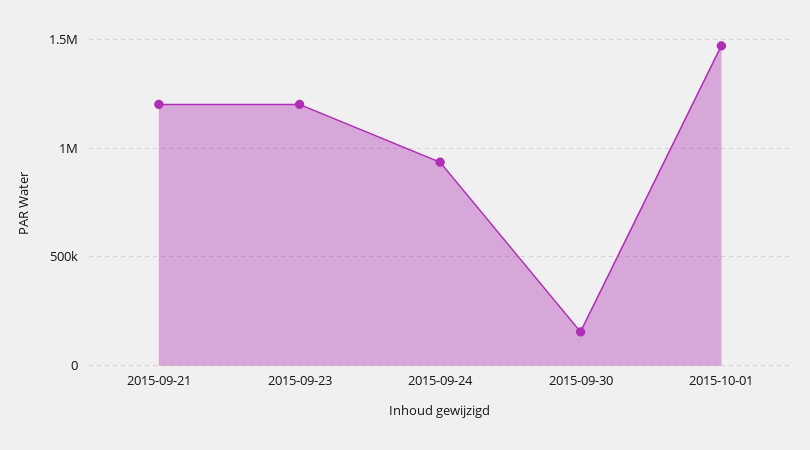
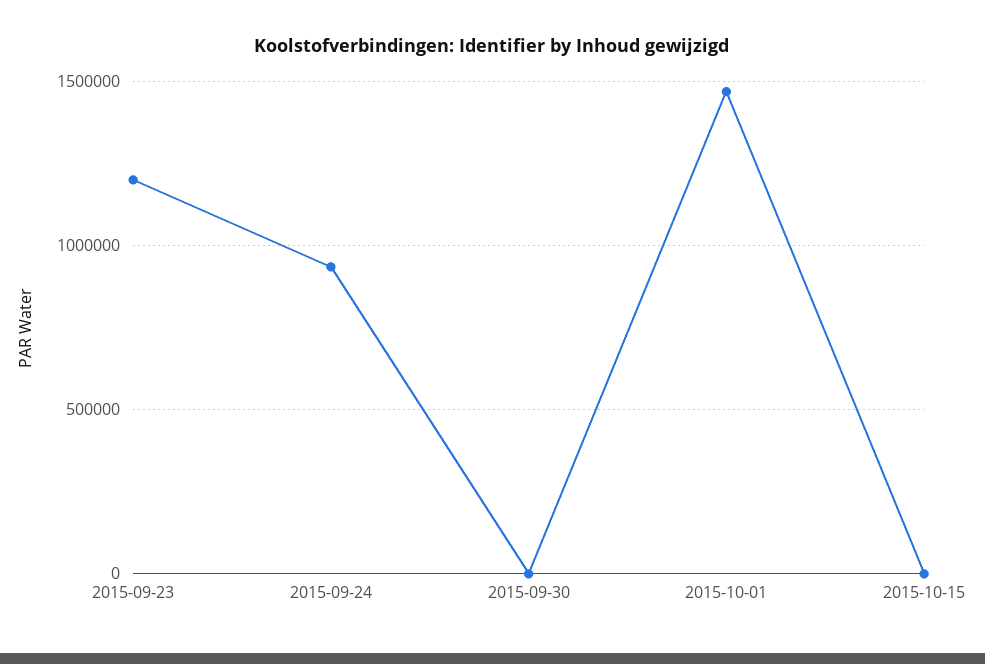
2015-09-21: 1200000 -> none
2015-09-30: 150000 -> 0
2015-10-15: none -> 0

